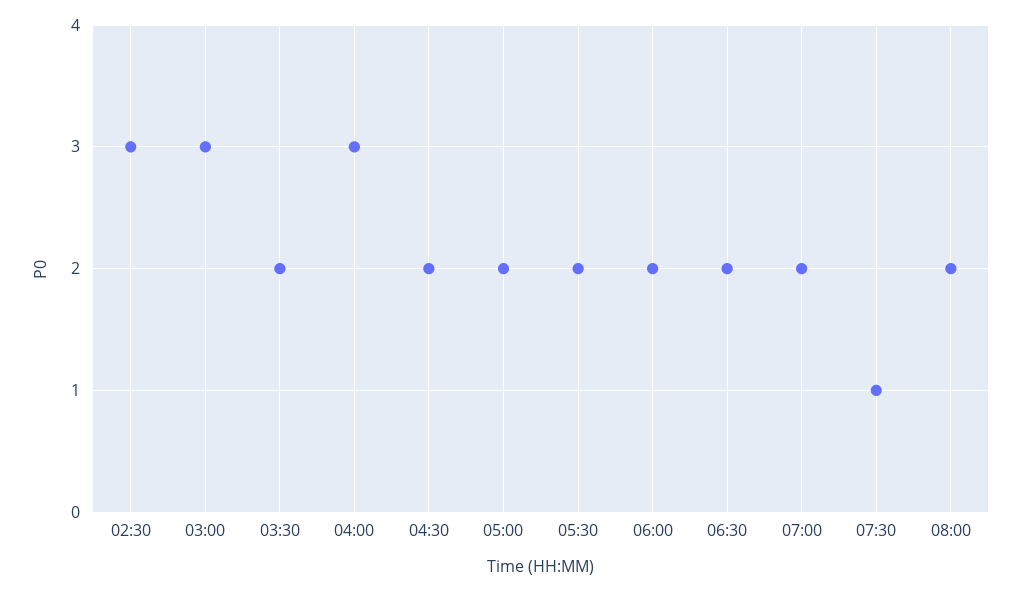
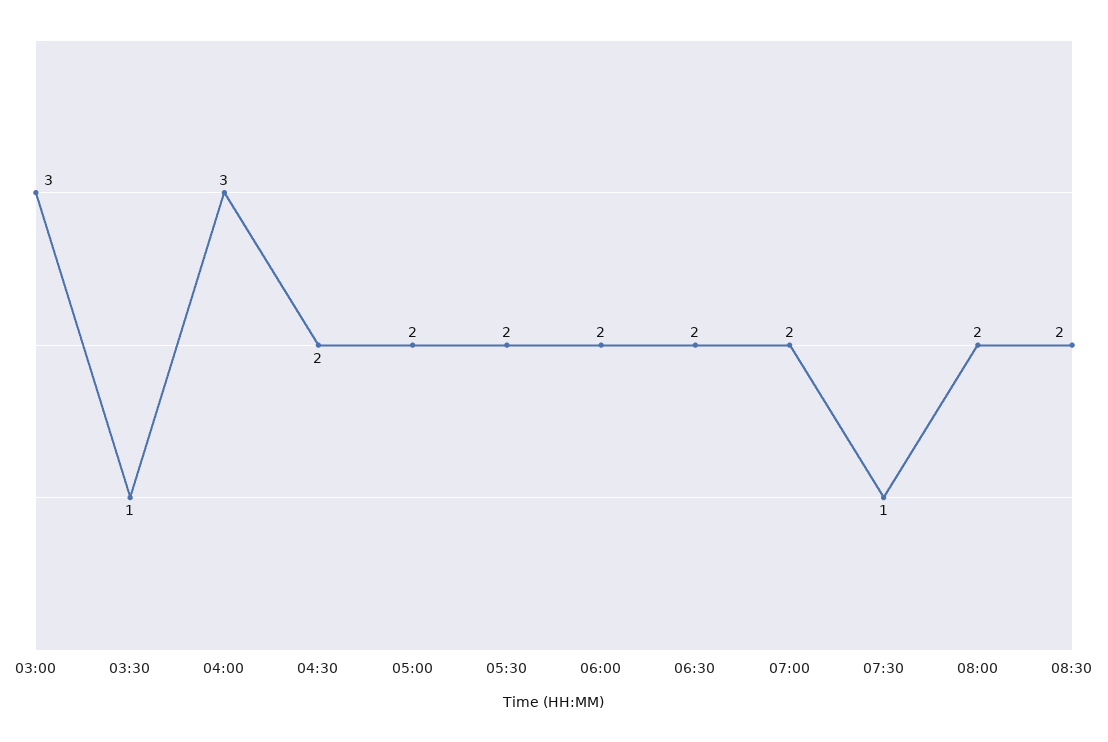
02:30: 3 -> none
03:30: 2 -> 1
08:30: none -> 2

